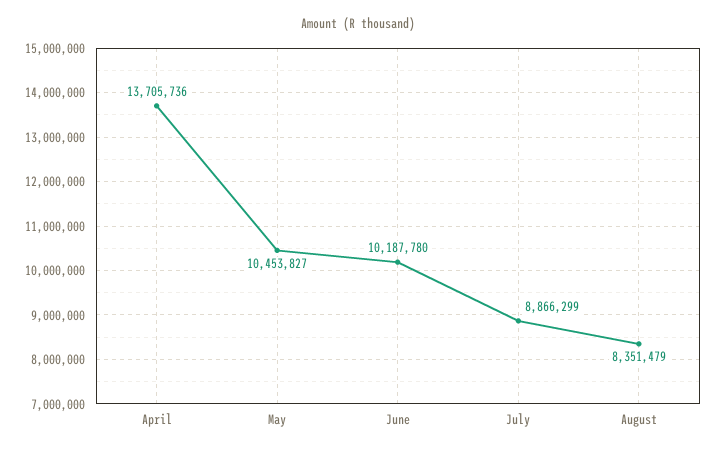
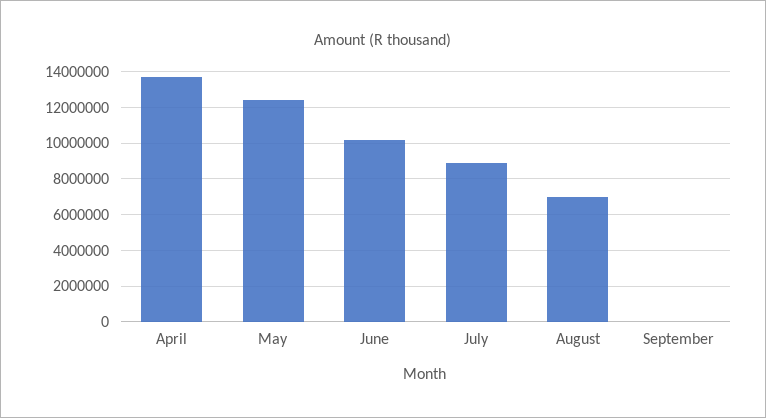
May: 10453827 -> 12500000
August: 8351479 -> 7000000
September: none -> 0

